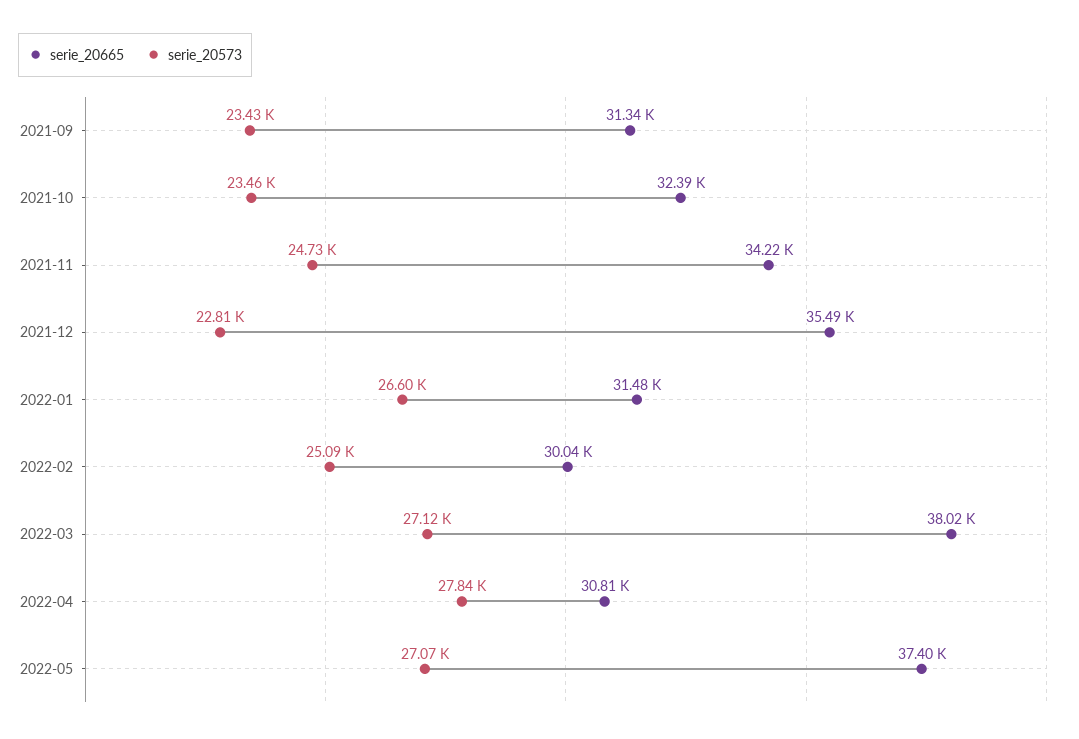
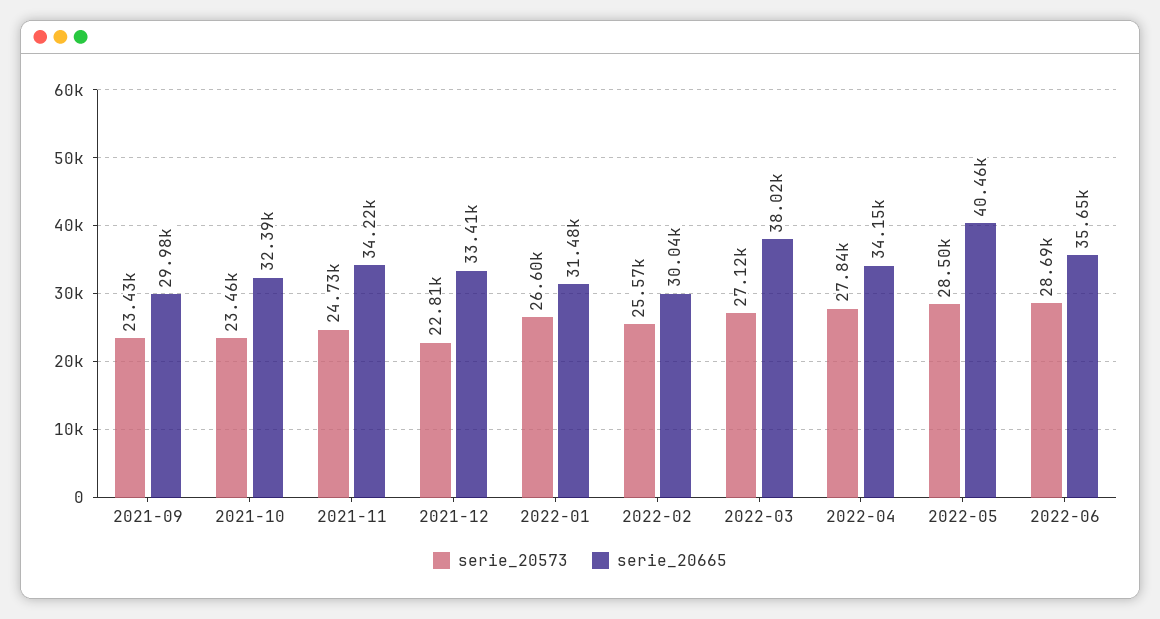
serie_20665, 2021-09: 31340 -> 29980
serie_20665, 2021-12: 35490 -> 33410
serie_20573, 2022-02: 25090 -> 25570
serie_20665, 2022-04: 30810 -> 34150
serie_20665, 2022-05: 37400 -> 40460
serie_20573, 2022-05: 27070 -> 28500
serie_20573, 2022-06: none -> 28690
serie_20665, 2022-06: none -> 35650

